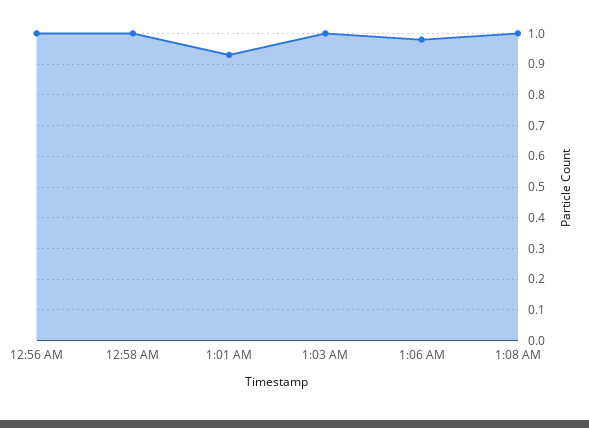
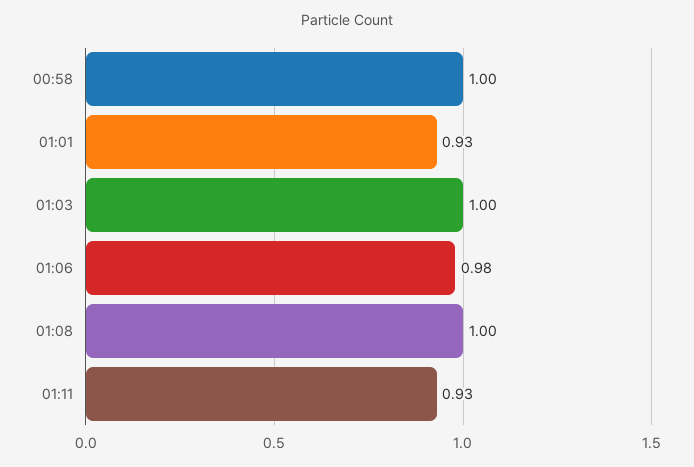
12:56 AM: 1 -> none
01:11: none -> 0.93

